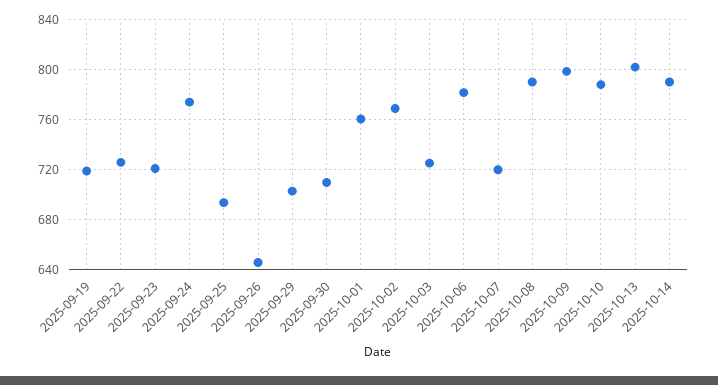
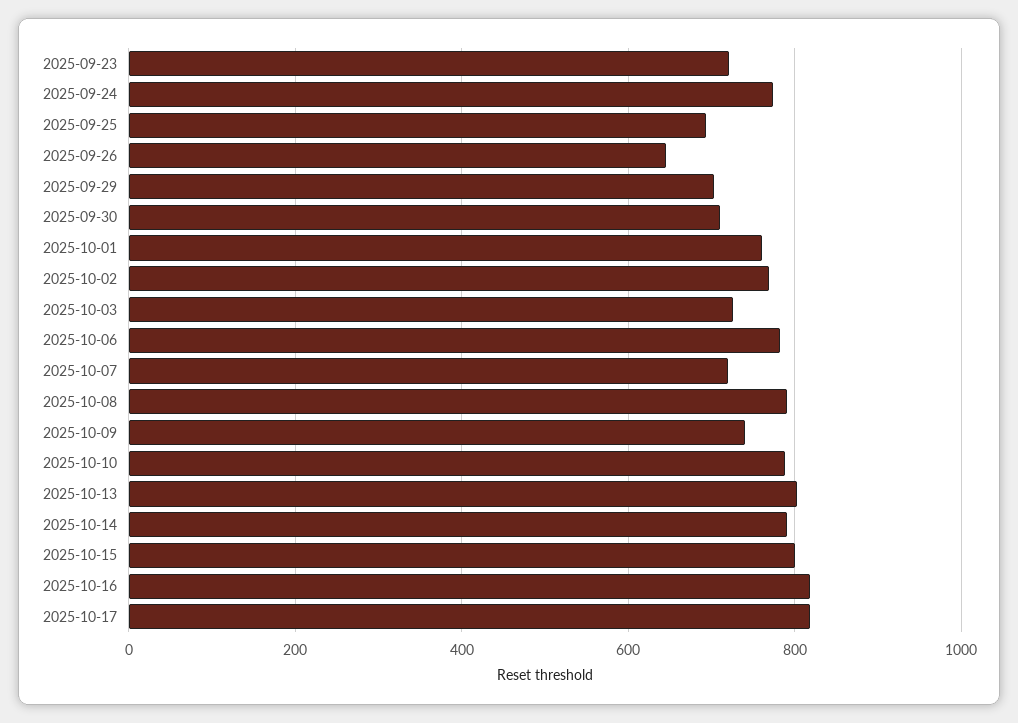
2025-09-19: 720 -> none
2025-09-22: 725 -> none
2025-10-09: 800 -> 740
2025-10-15: none -> 800
2025-10-16: none -> 820
2025-10-17: none -> 820

